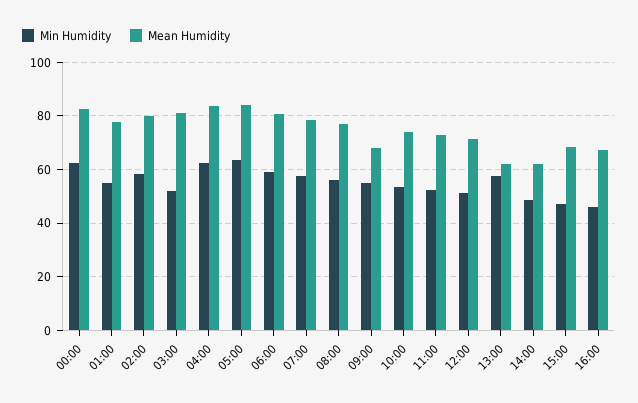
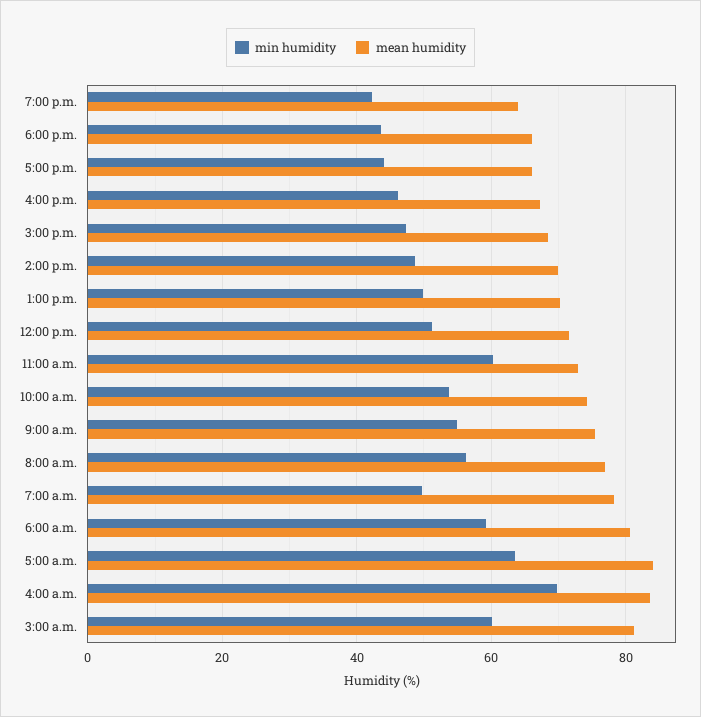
Min Humidity, 00:00: 62.5 -> none
Mean Humidity, 00:00: 82.5 -> none
Min Humidity, 01:00: 55 -> none
Mean Humidity, 01:00: 77.5 -> none
Min Humidity, 02:00: 57.5 -> none
Mean Humidity, 02:00: 80 -> none
Min Humidity, 03:00: 52.5 -> 60
Min Humidity, 04:00: 62.5 -> 70
Min Humidity, 07:00: 57.5 -> 50
Mean Humidity, 09:00: 67.5 -> 76
Min Humidity, 11:00: 52.5 -> 60
Min Humidity, 13:00: 57.5 -> 50
Mean Humidity, 13:00: 62.5 -> 70
Mean Humidity, 14:00: 62.5 -> 70
Min Humidity, 7:00 p.m.: none -> 42
Mean Humidity, 7:00 p.m.: none -> 64
Min Humidity, 6:00 p.m.: none -> 44
Mean Humidity, 6:00 p.m.: none -> 66
Min Humidity, 5:00 p.m.: none -> 44
Mean Humidity, 5:00 p.m.: none -> 66

